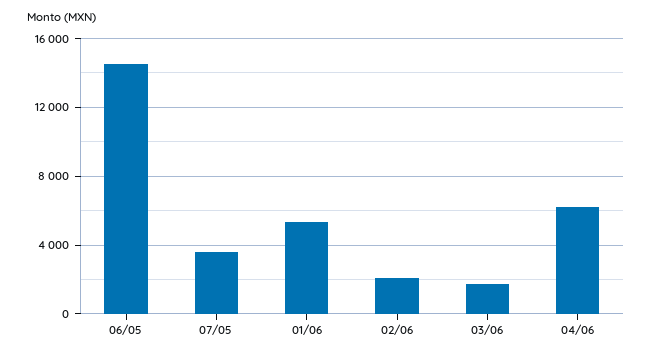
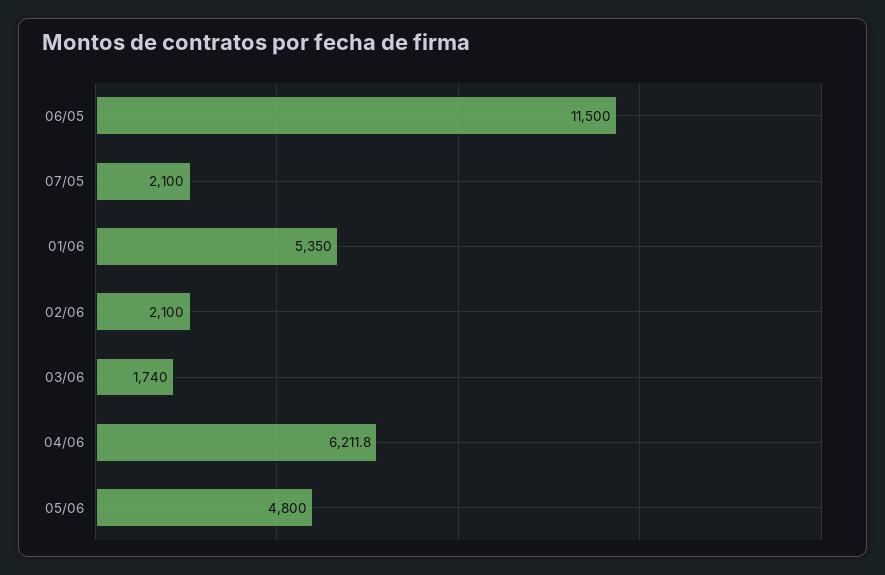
06/05: 14500 -> 11500
07/05: 3500 -> 2100
05/06: none -> 4800

